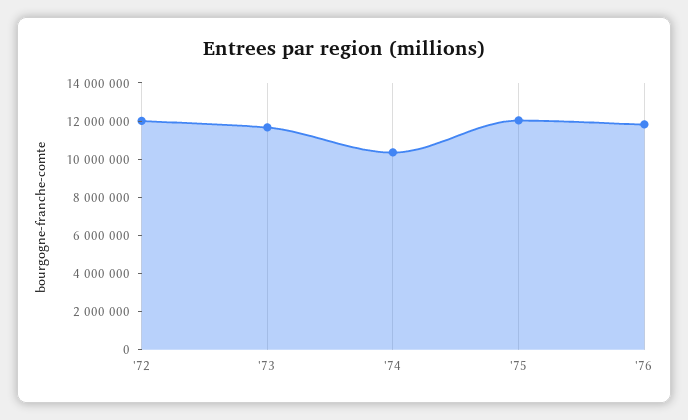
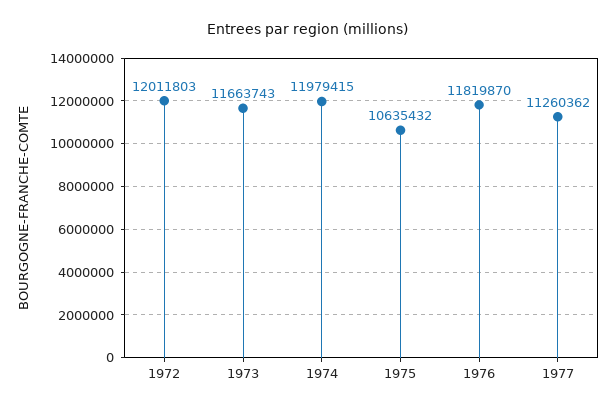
'74: 10500000 -> 11979415
'75: 12000000 -> 10635432
1977: none -> 11260362

